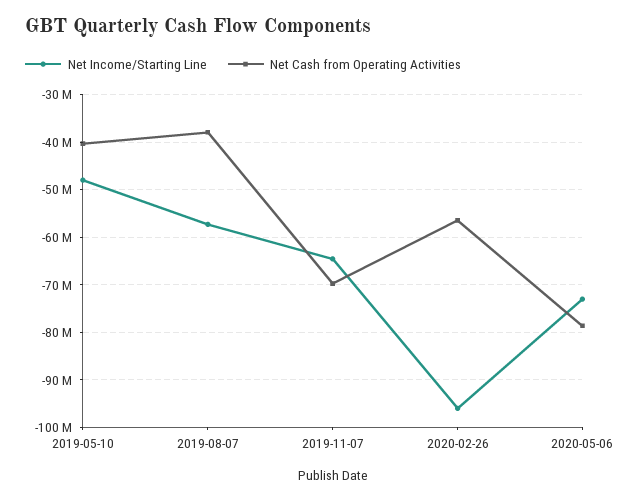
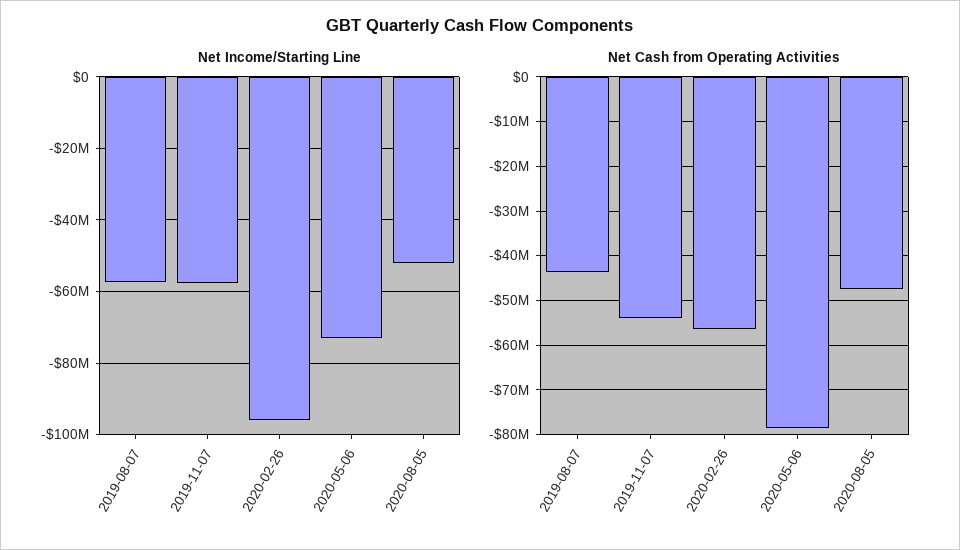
Net Income/Starting Line, 2019-05-10: -48000000 -> none
Net Cash from Operating Activities, 2019-05-10: -40000000 -> none
Net Cash from Operating Activities, 2019-08-07: -38000000 -> -44000000
Net Income/Starting Line, 2019-11-07: -64000000 -> -58000000
Net Cash from Operating Activities, 2019-11-07: -70000000 -> -54000000
Net Income/Starting Line, 2020-08-05: none -> -52000000
Net Cash from Operating Activities, 2020-08-05: none -> -48000000

